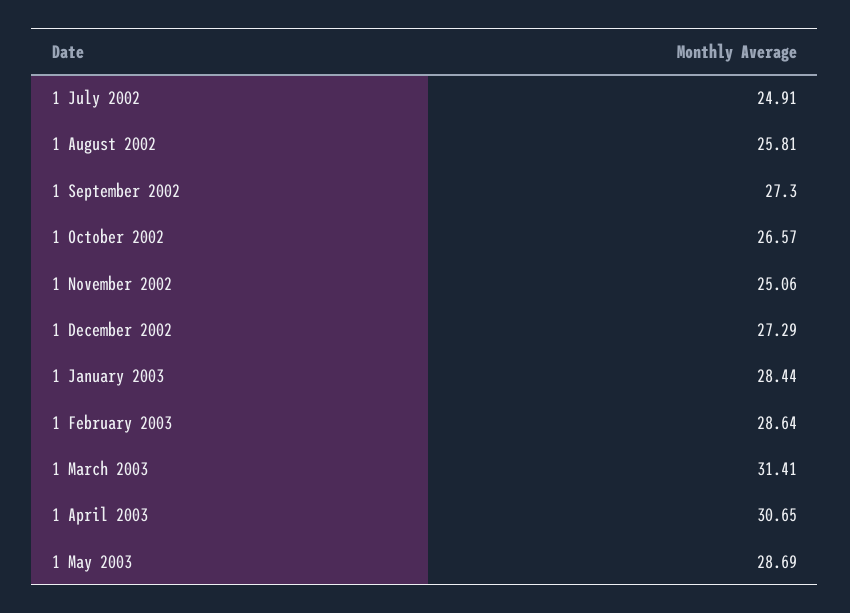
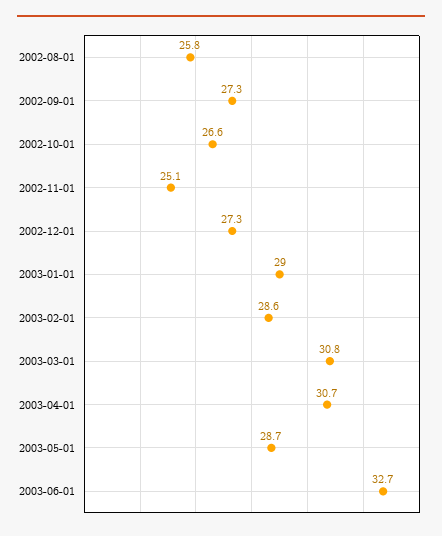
1 July 2002: 24.91 -> none
1 January 2003: 28.44 -> 29
1 March 2003: 31.41 -> 30.8
2003-06-01: none -> 32.7

